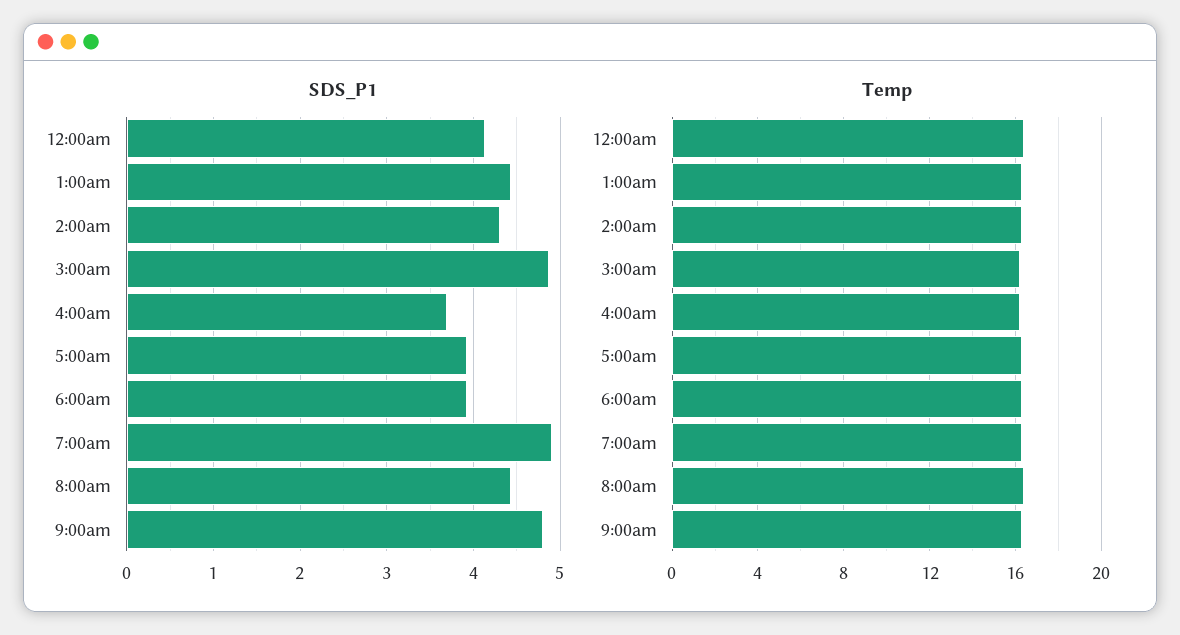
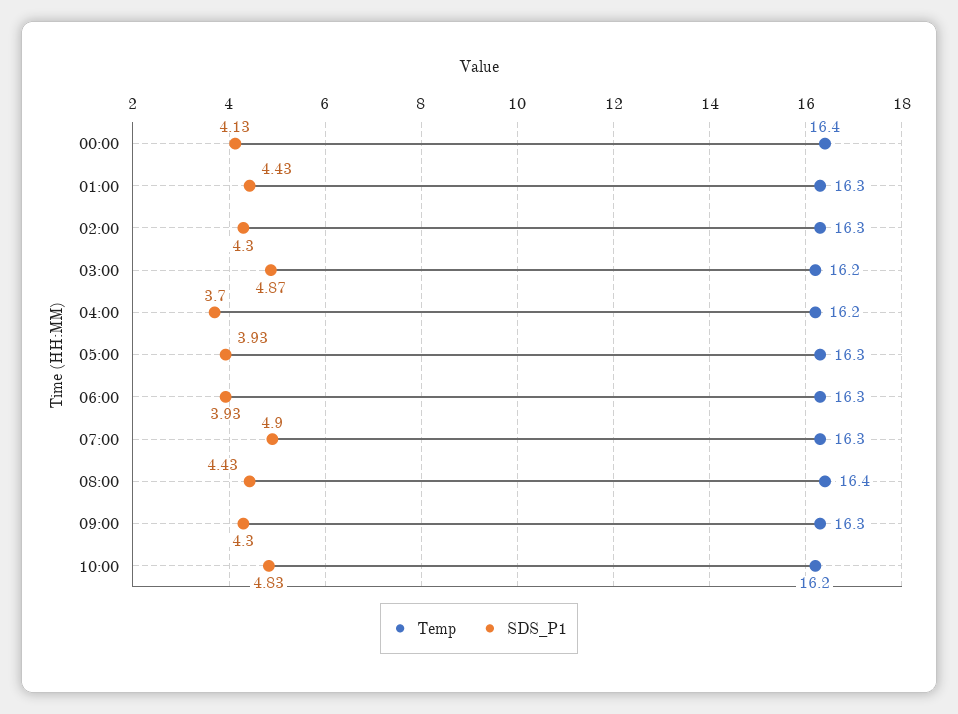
SDS_P1, 9:00am: 4.8 -> 4.3
Temp, 10:00: none -> 16.2
SDS_P1, 10:00: none -> 4.83

